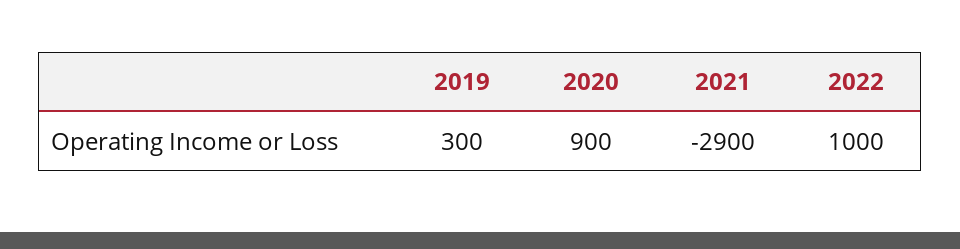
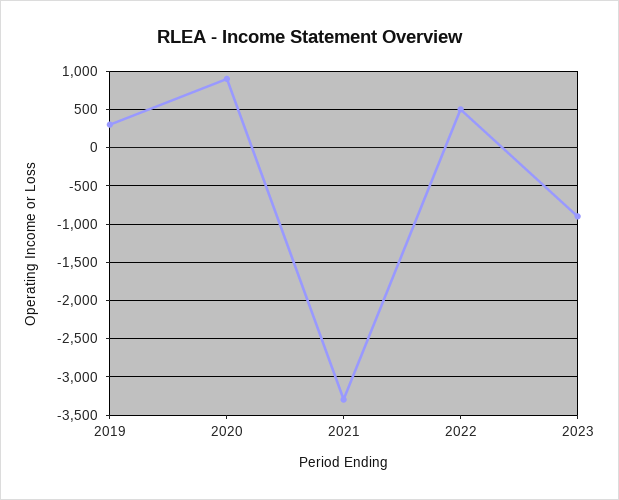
2021: -2900 -> -3300
2022: 1000 -> 500
2023: none -> -900

